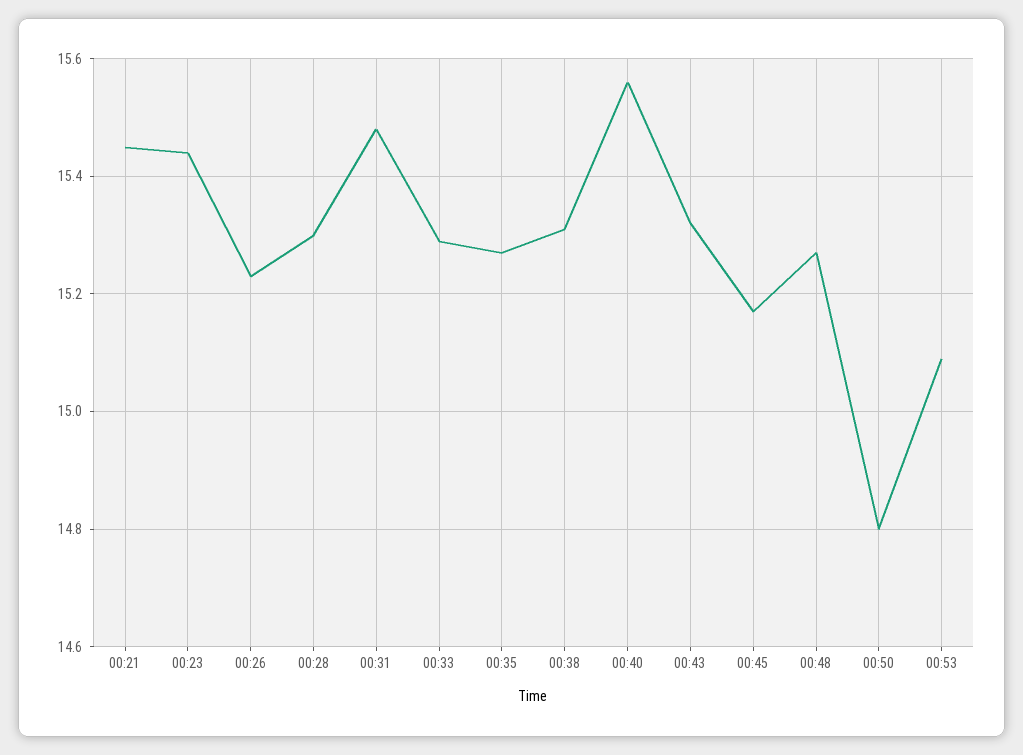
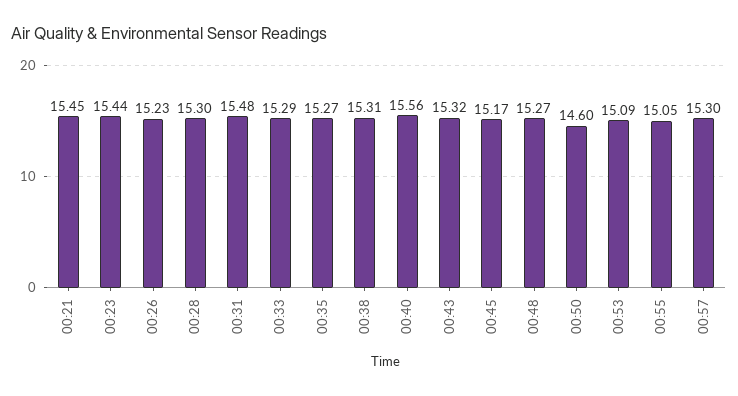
00:50: 14.8 -> 14.6
00:55: none -> 15.05
00:57: none -> 15.3

